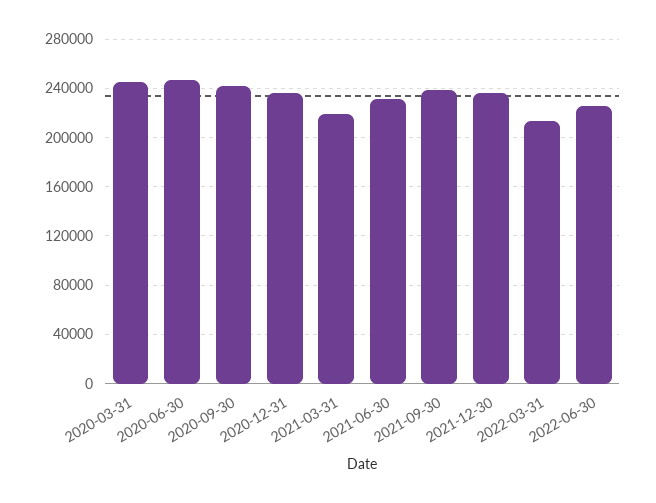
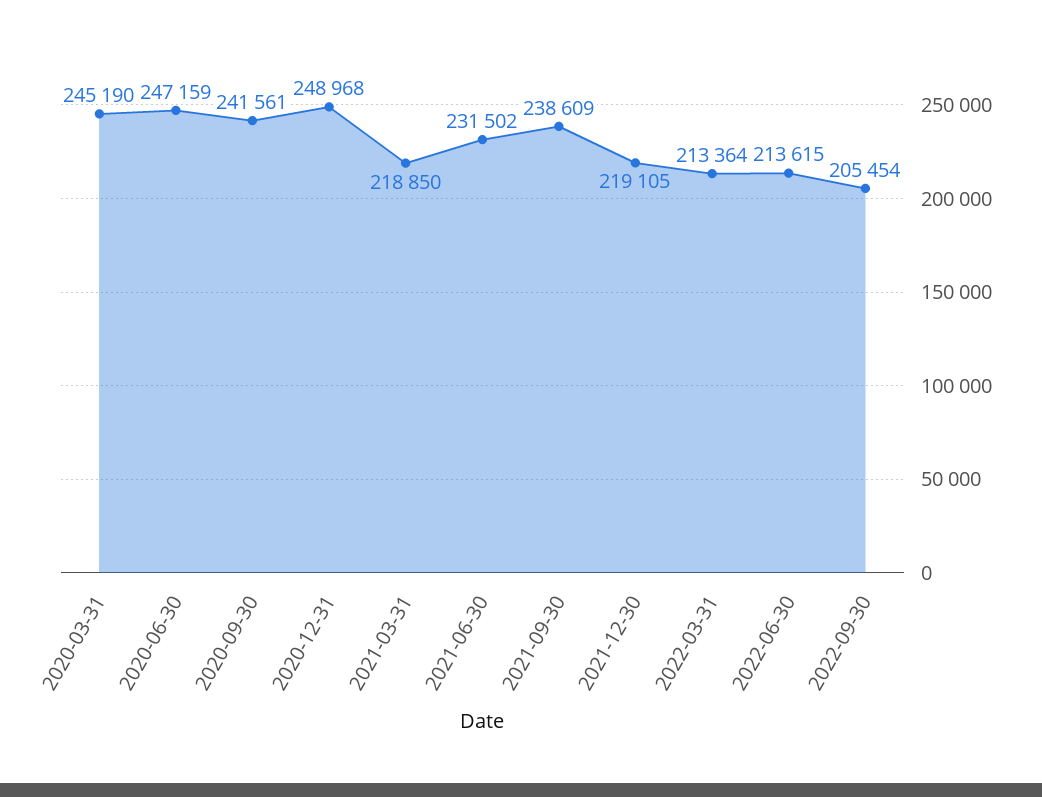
2020-12-31: 235000 -> 248968
2021-12-30: 235000 -> 219105
2022-06-30: 225000 -> 213615
2022-09-30: none -> 205454

